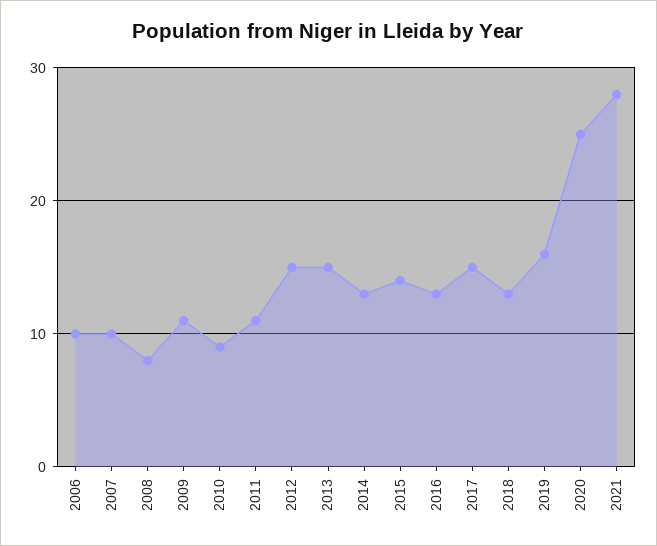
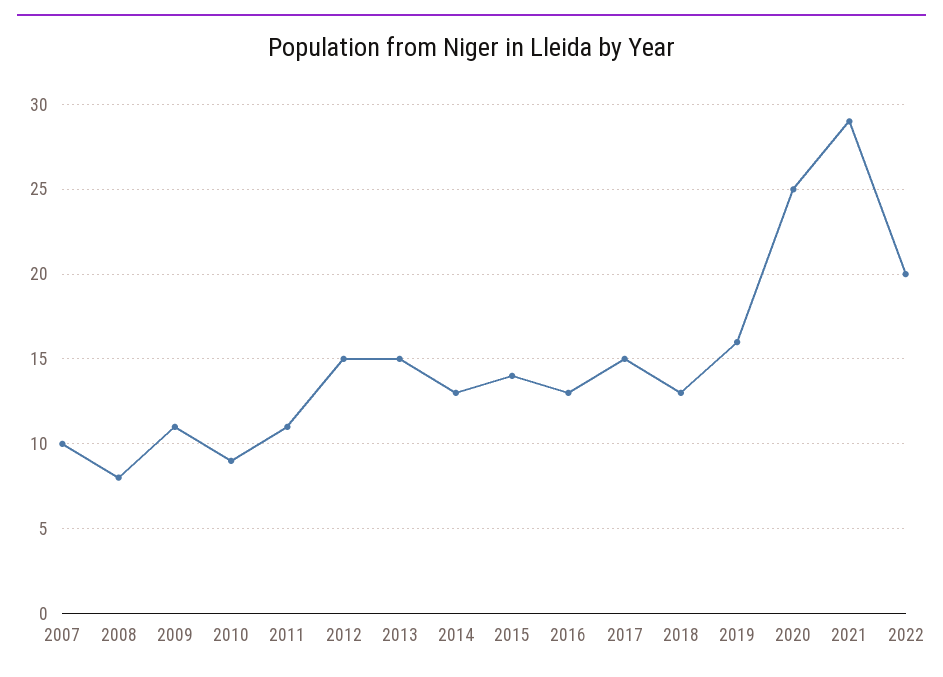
2006: 10 -> none
2021: 28 -> 29
2022: none -> 20

